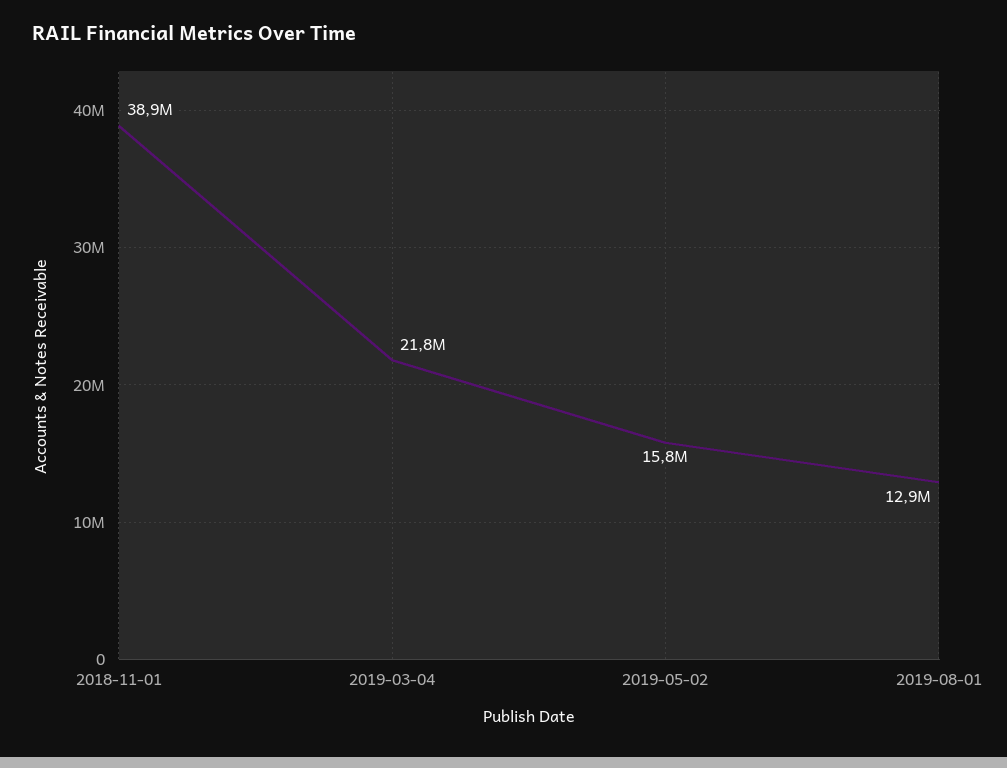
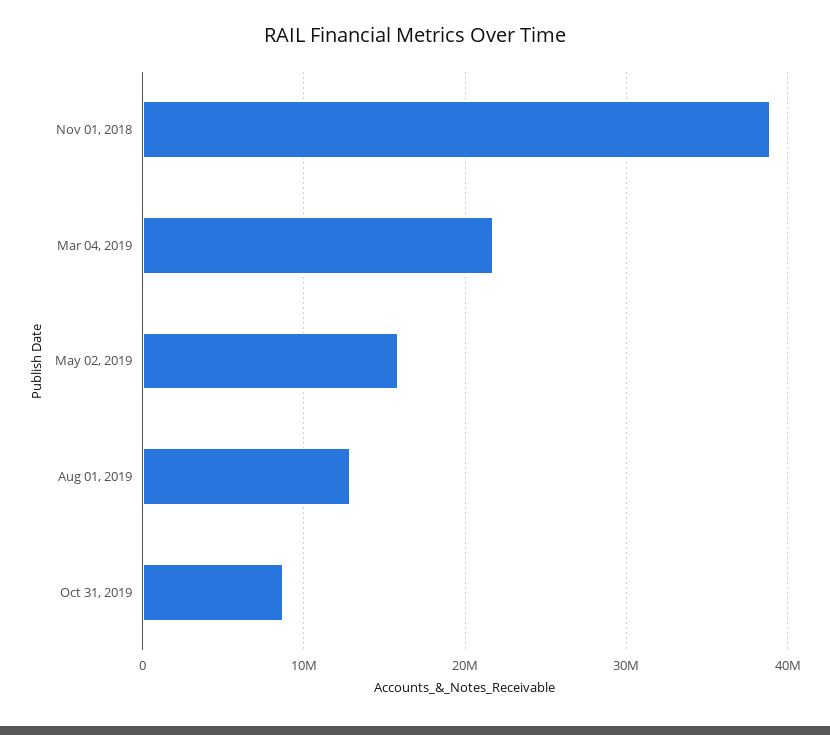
Oct 31, 2019: none -> 9000000

